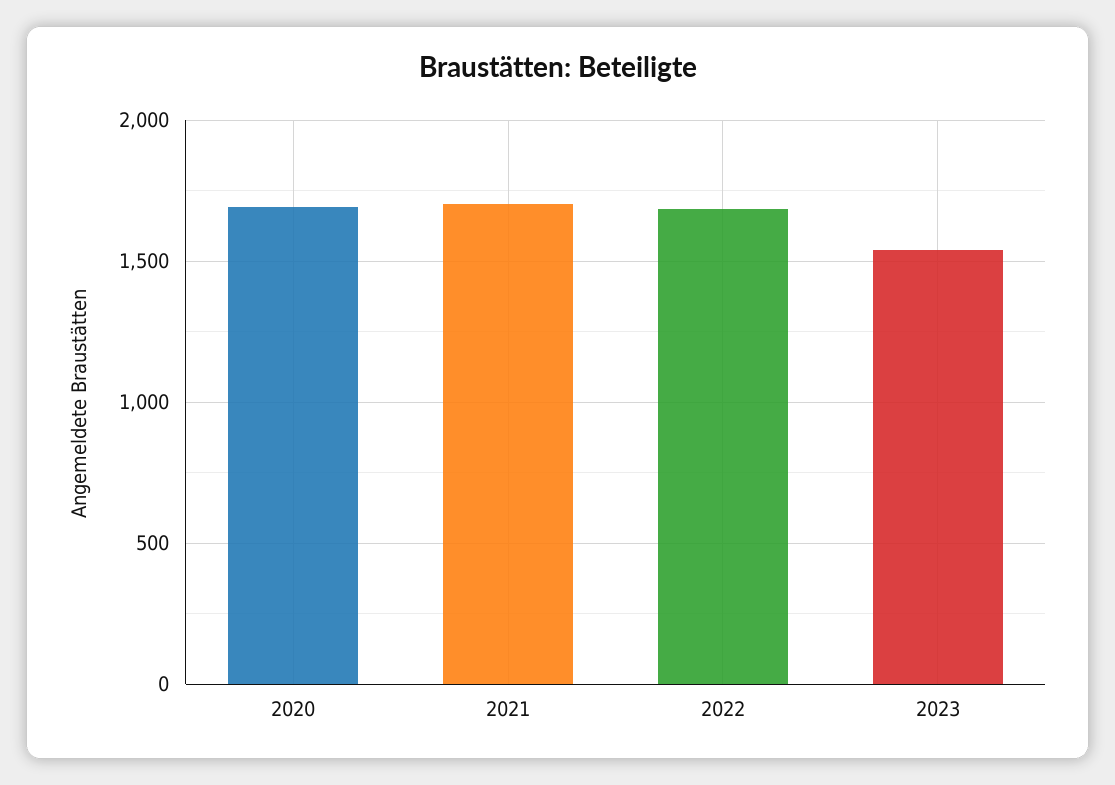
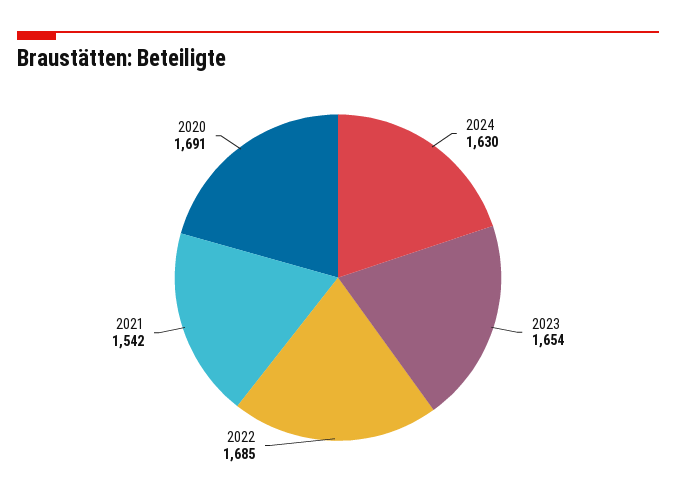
2021: 1700 -> 1542
2023: 1550 -> 1654
2024: none -> 1630

